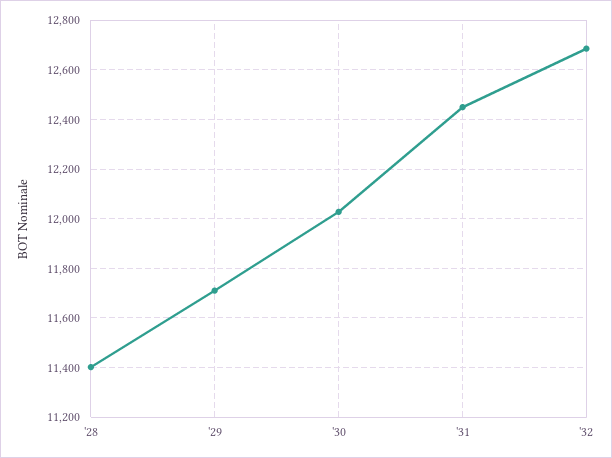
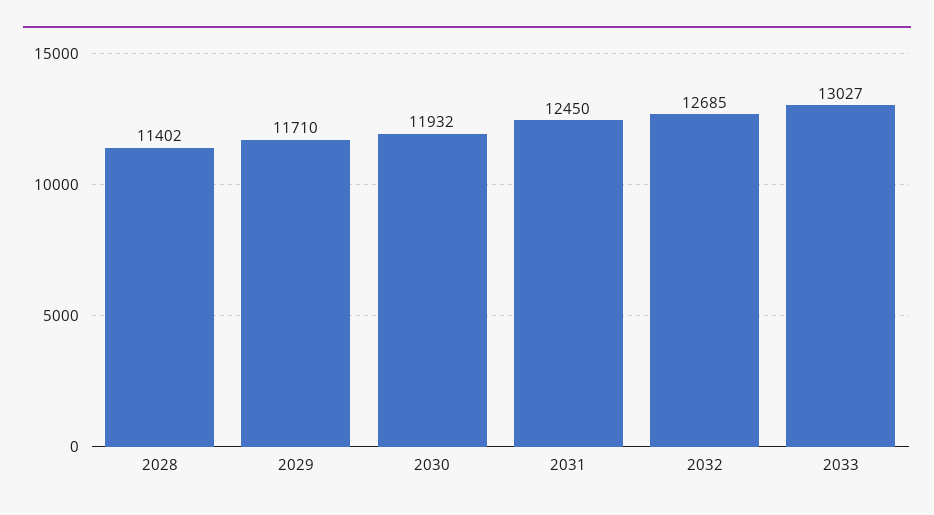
'30: 12025 -> 11932
2033: none -> 13027

